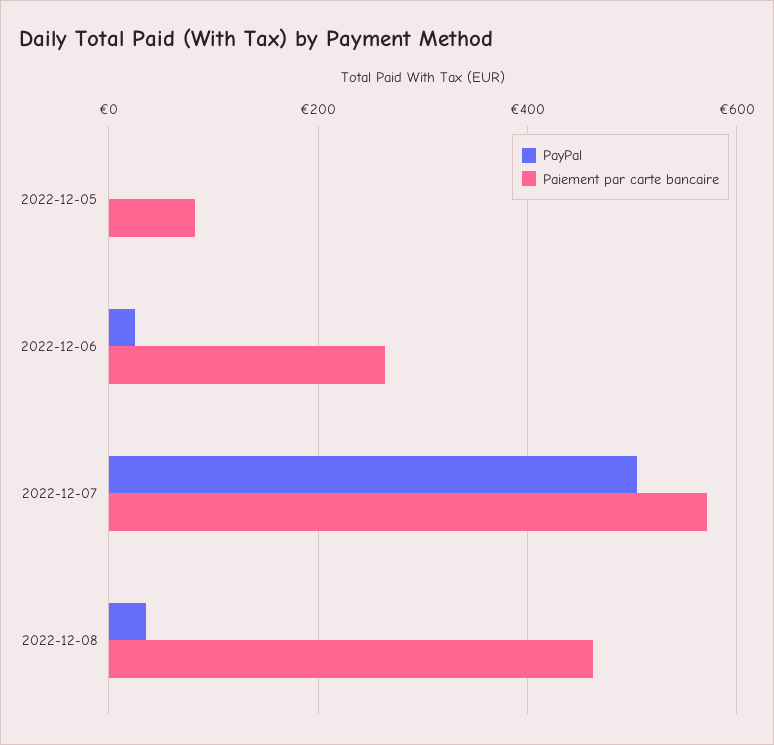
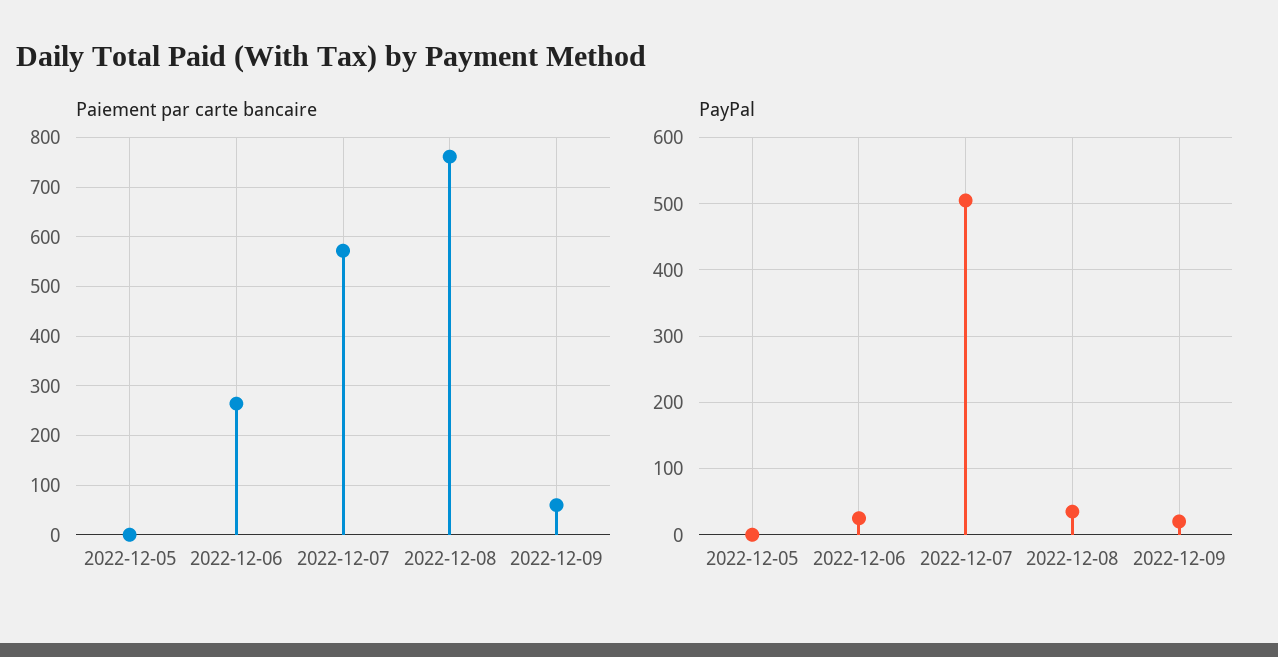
Paiement par carte bancaire, 2022-12-05: 80 -> 0
Paiement par carte bancaire, 2022-12-08: 460 -> 760
Paiement par carte bancaire, 2022-12-09: none -> 60
PayPal, 2022-12-09: none -> 20

